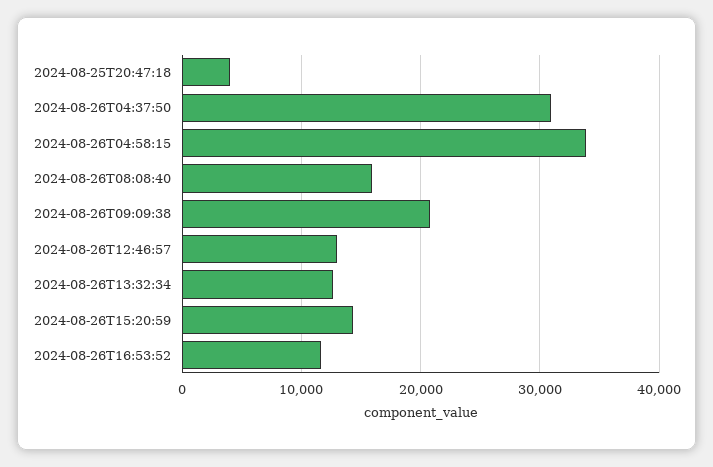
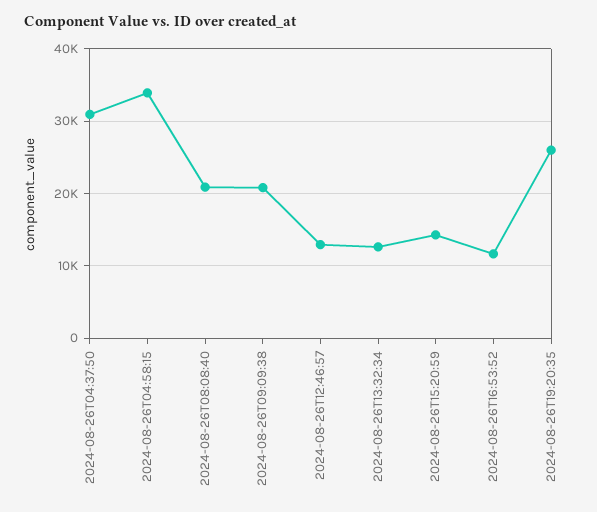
2024-08-25T20:47:18: 4000 -> none
2024-08-26T08:08:40: 16000 -> 21000
2024-08-26T19:20:35: none -> 26000

